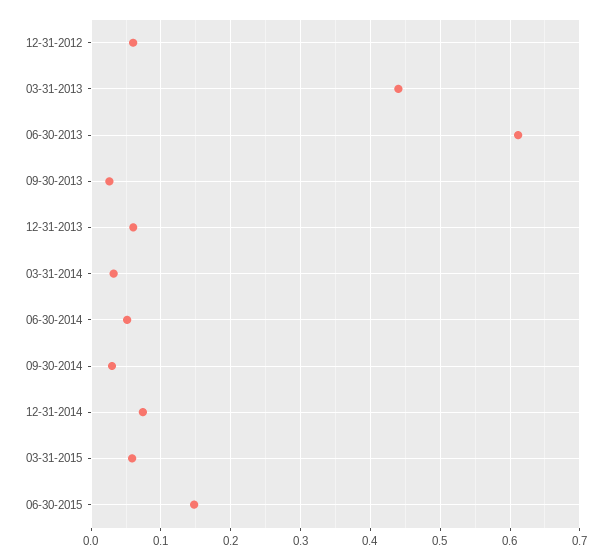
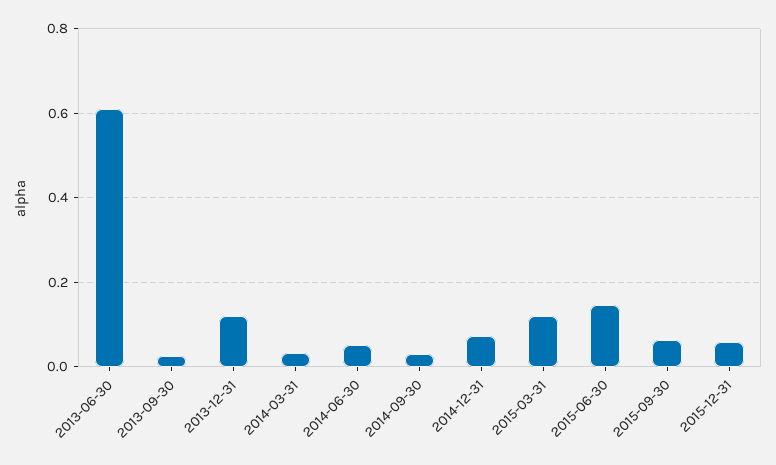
12-31-2012: 0.06 -> none
03-31-2013: 0.44 -> none
12-31-2013: 0.06 -> 0.12
03-31-2015: 0.06 -> 0.12
2015-09-30: none -> 0.06
2015-12-31: none -> 0.06

